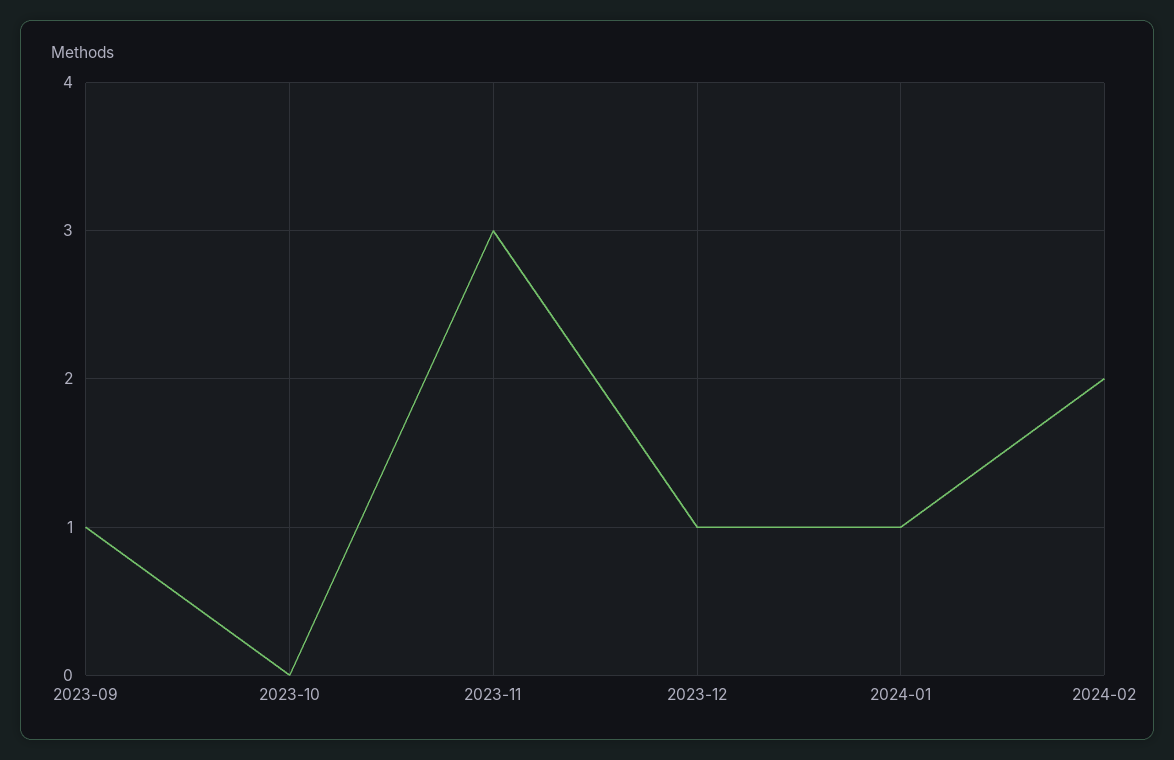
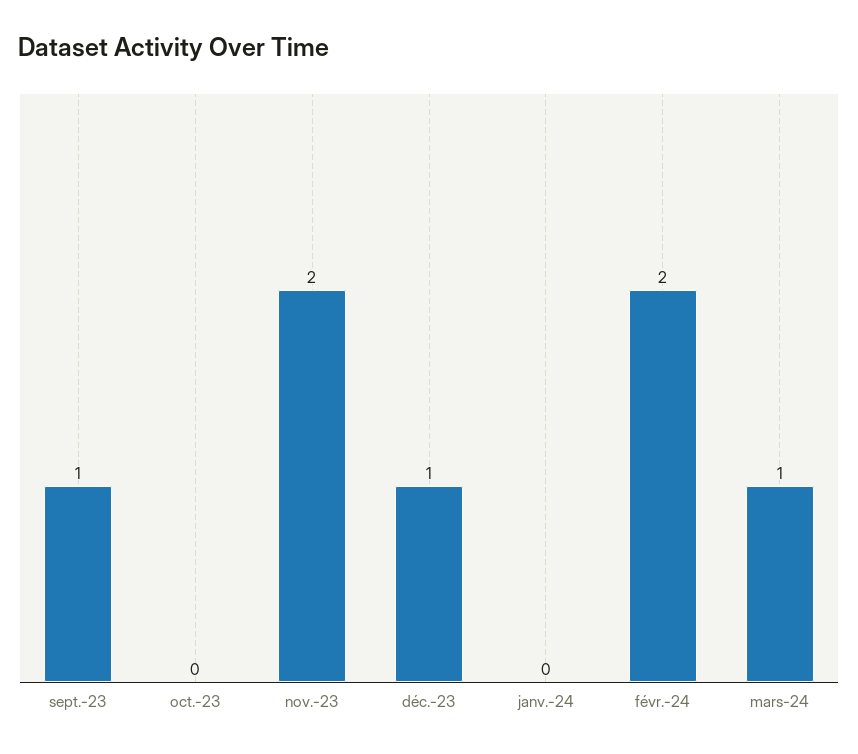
2023-11: 3 -> 2
2024-01: 1 -> 0
mars-24: none -> 1

